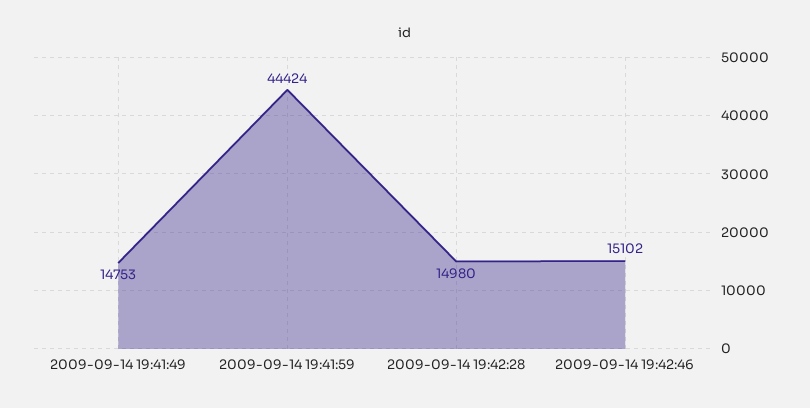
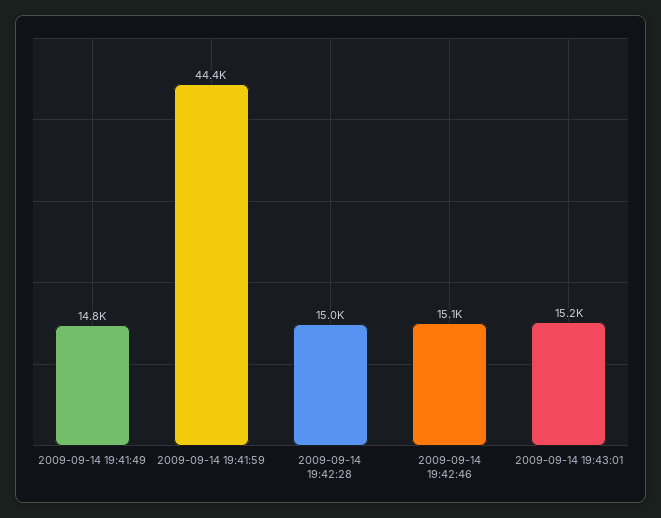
2009-09-14 19:43:01: none -> 15200

